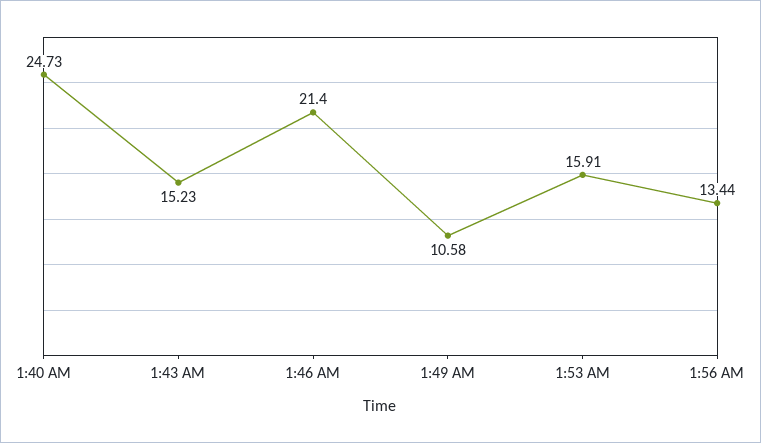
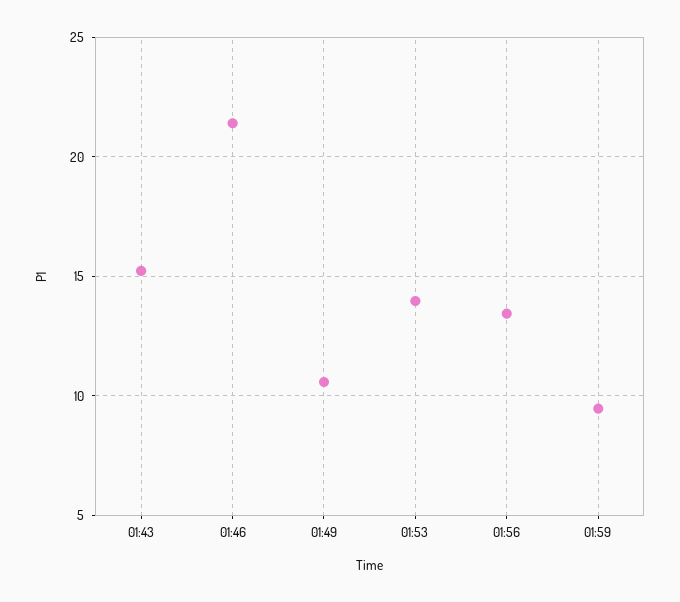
1:40 AM: 24.73 -> none
1:53 AM: 15.91 -> 14
01:59: none -> 9.5

